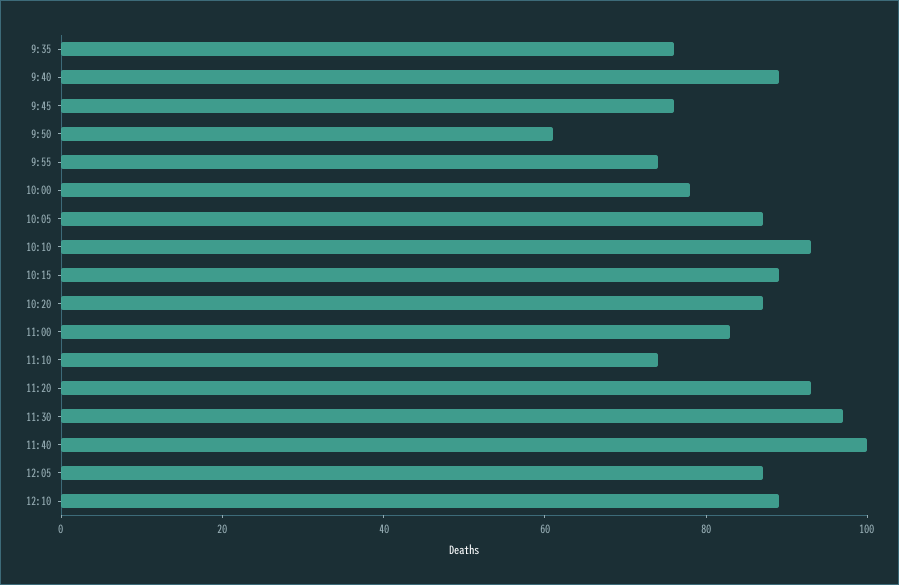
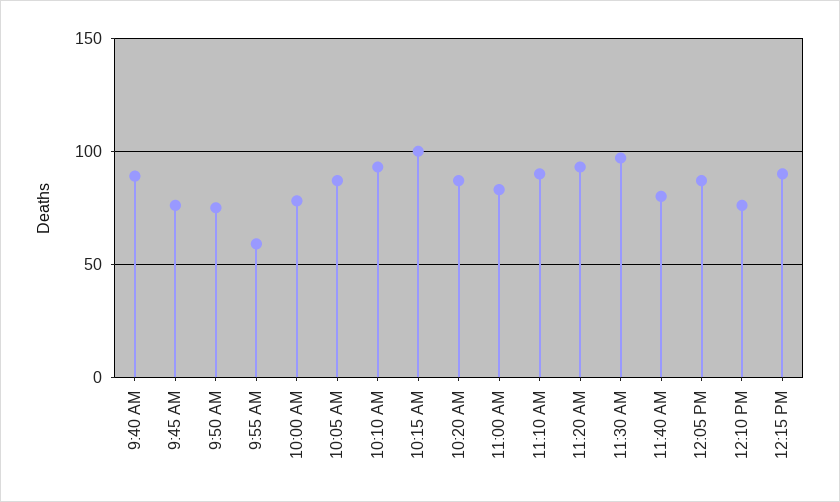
9:35: 75 -> none
9:50: 60 -> 75
9:55: 75 -> 60
10:15: 90 -> 100
11:10: 75 -> 90
11:40: 100 -> 80
12:10: 90 -> 75
12:15 PM: none -> 90

